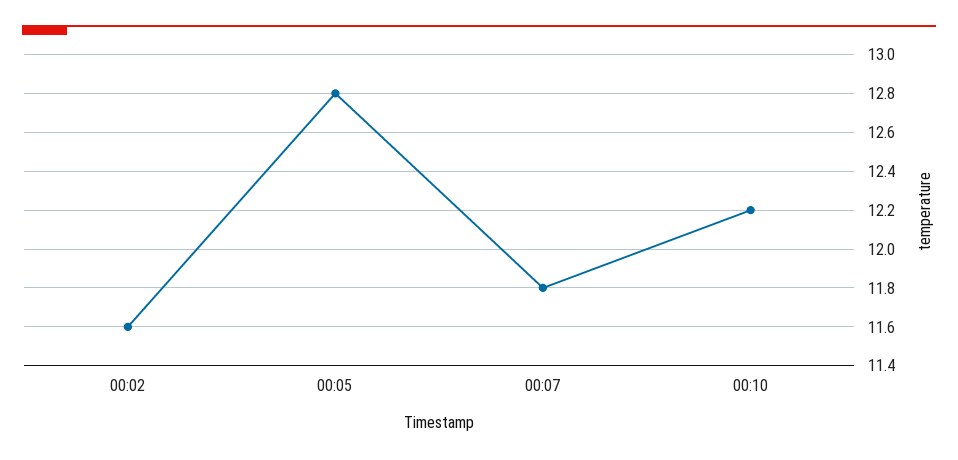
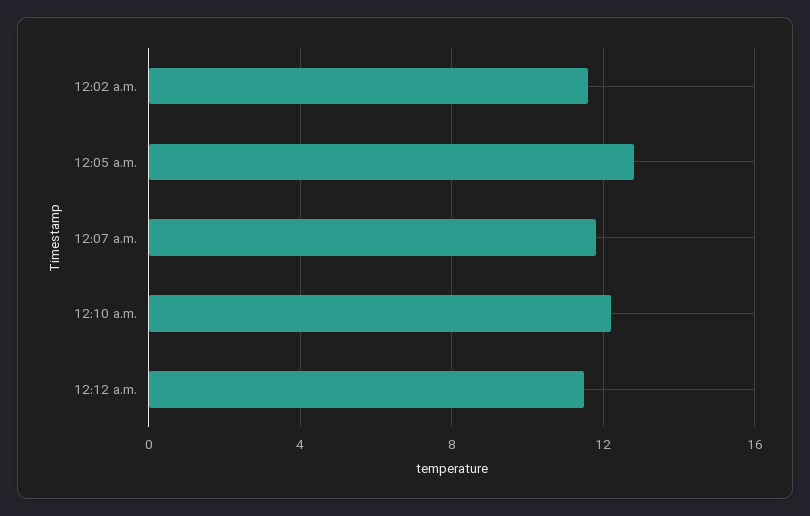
12:12 a.m.: none -> 11.5

